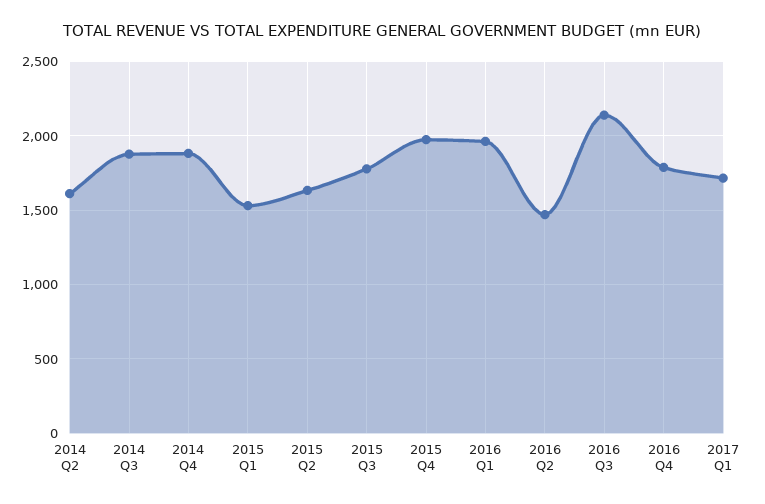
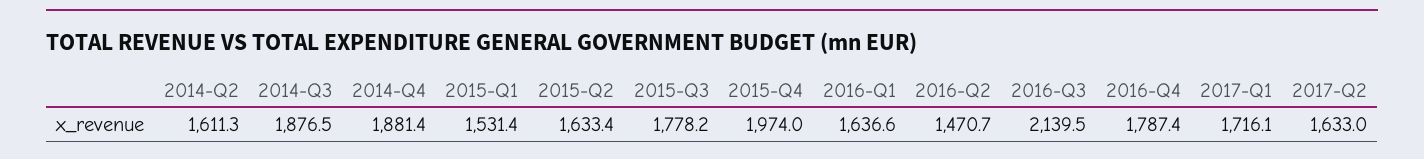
2016 Q1: 1950 -> 1636.6
2017-Q2: none -> 1633

